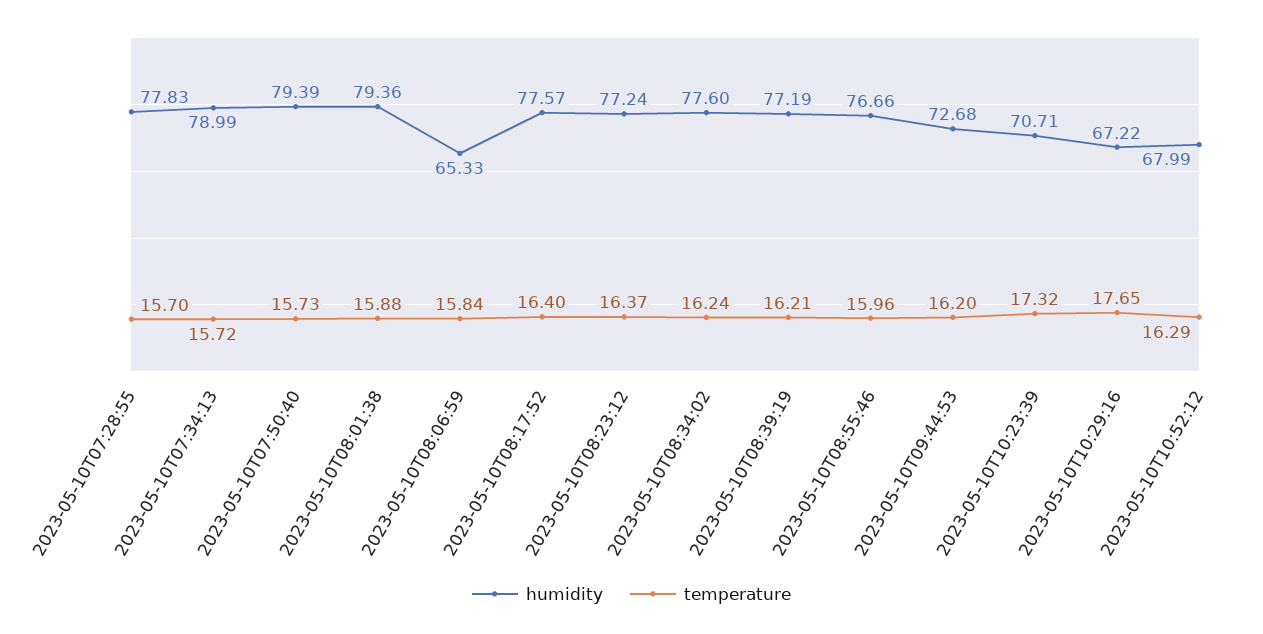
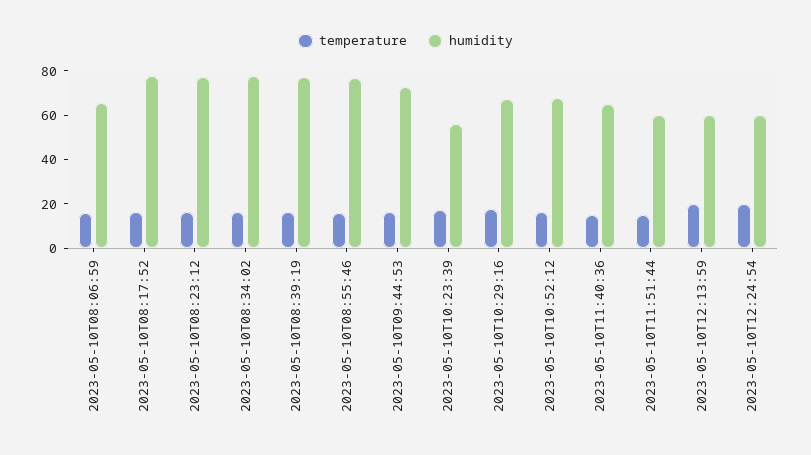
humidity, 2023-05-10T07:28:55: 77.83 -> none
temperature, 2023-05-10T07:28:55: 15.7 -> none
humidity, 2023-05-10T07:34:13: 78.99 -> none
temperature, 2023-05-10T07:34:13: 15.72 -> none
humidity, 2023-05-10T07:50:40: 79.39 -> none
temperature, 2023-05-10T07:50:40: 15.73 -> none
humidity, 2023-05-10T08:01:38: 79.36 -> none
temperature, 2023-05-10T08:01:38: 15.88 -> none
humidity, 2023-05-10T10:23:39: 70.71 -> 55
temperature, 2023-05-10T11:40:36: none -> 15
humidity, 2023-05-10T11:40:36: none -> 65
temperature, 2023-05-10T11:51:44: none -> 15
humidity, 2023-05-10T11:51:44: none -> 60
temperature, 2023-05-10T12:13:59: none -> 20
humidity, 2023-05-10T12:13:59: none -> 60
temperature, 2023-05-10T12:24:54: none -> 20
humidity, 2023-05-10T12:24:54: none -> 60

